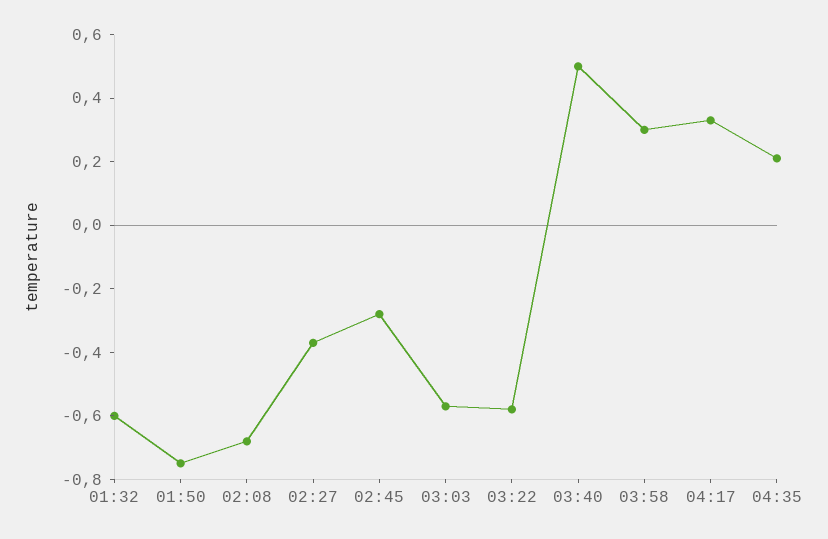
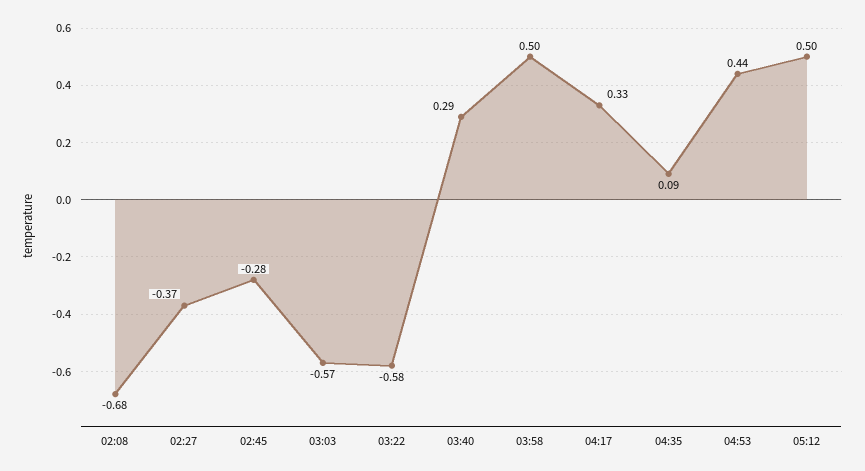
01:32: -0.6 -> none
01:50: -0.75 -> none
03:40: 0.5 -> 0.29
03:58: 0.3 -> 0.5
04:35: 0.2 -> 0.09
04:53: none -> 0.44
05:12: none -> 0.5

